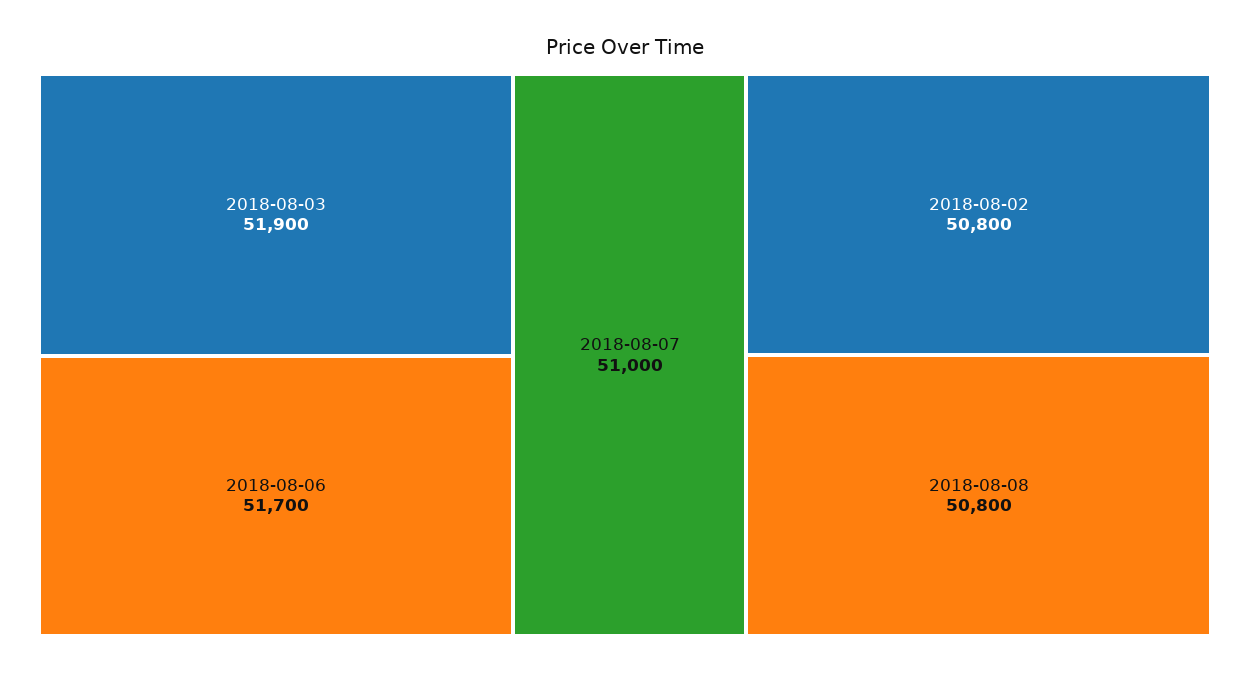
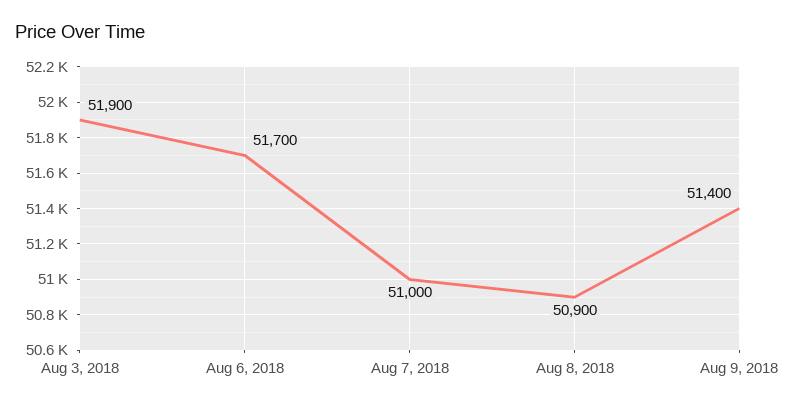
2018-08-02: 50800 -> none
2018-08-08: 50800 -> 50900
Aug 9, 2018: none -> 51400

